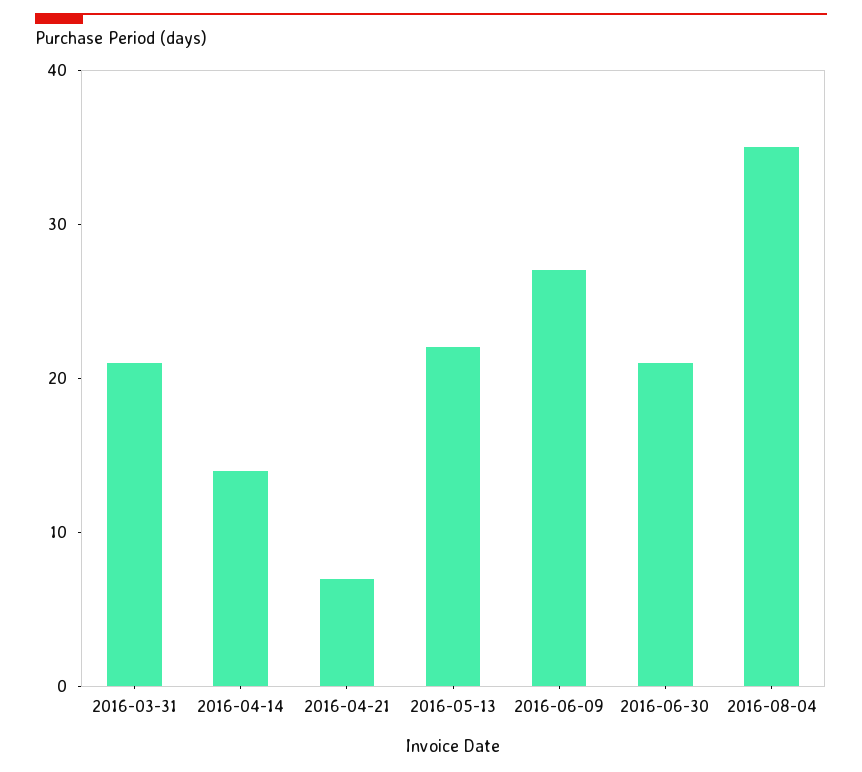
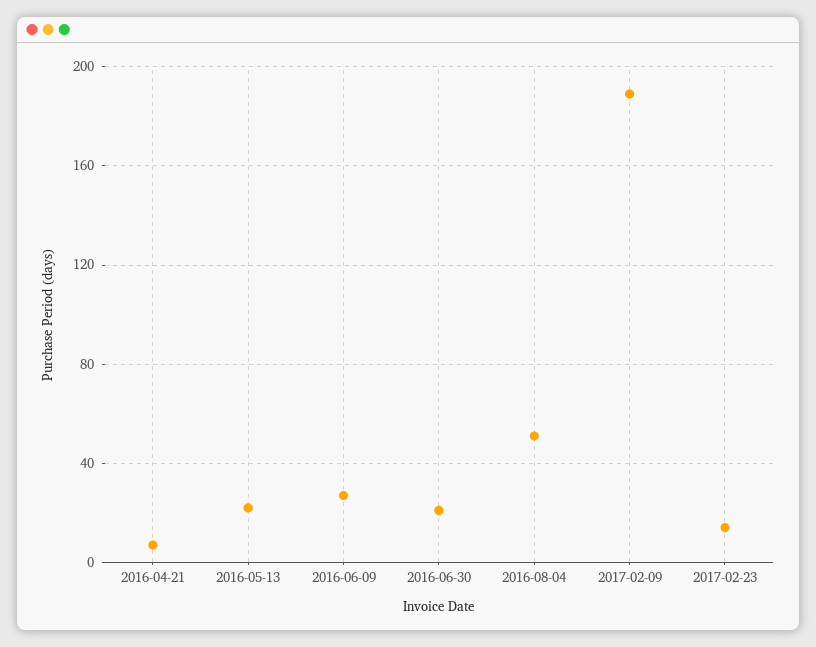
2016-03-31: 21 -> none
2016-04-14: 14 -> none
2016-08-04: 35 -> 50
2017-02-09: none -> 190
2017-02-23: none -> 15

